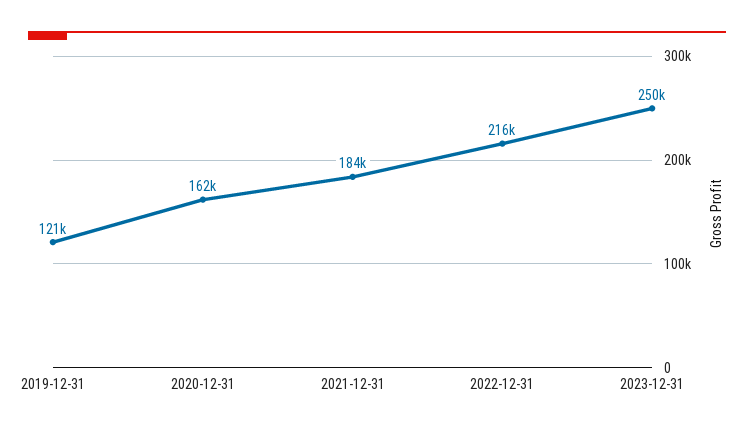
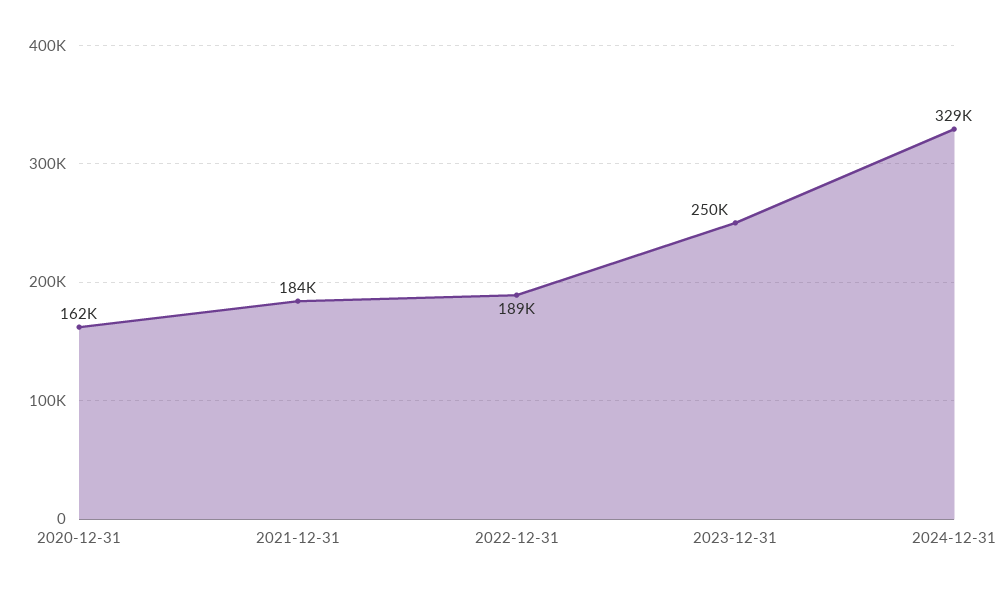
2019-12-31: 121000 -> none
2022-12-31: 216000 -> 189000
2024-12-31: none -> 329000

